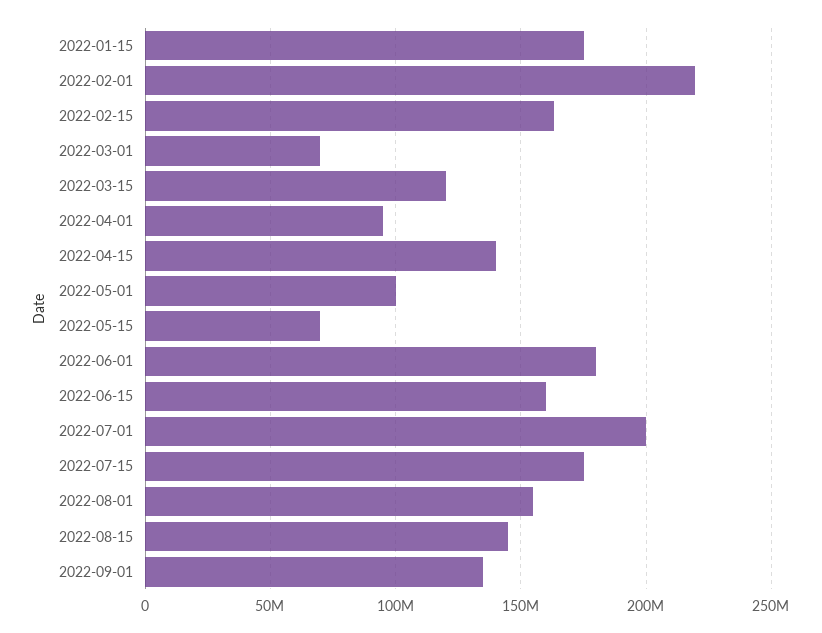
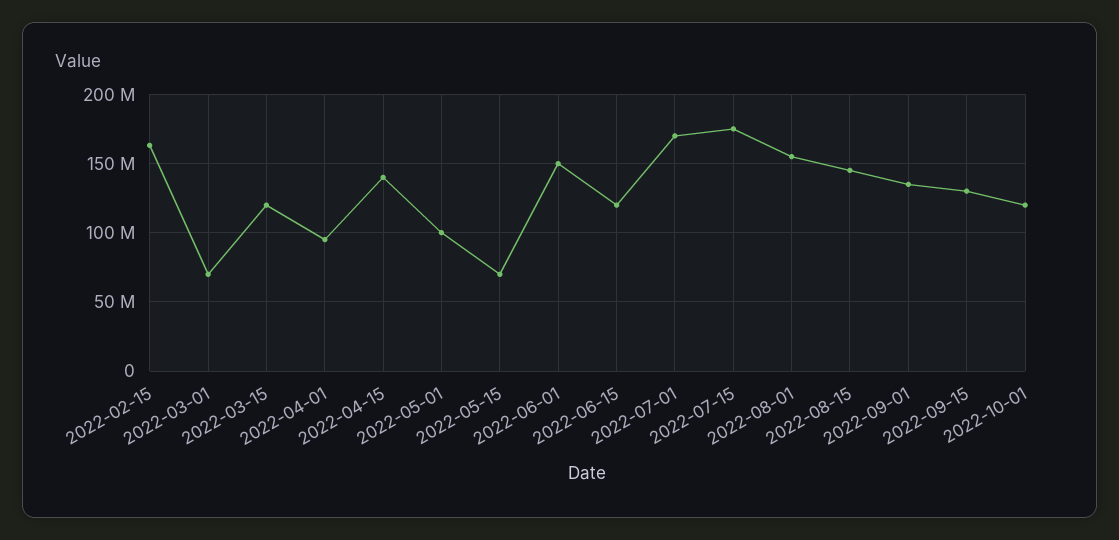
2022-01-15: 175000000 -> none
2022-02-01: 220000000 -> none
2022-06-01: 180000000 -> 150000000
2022-06-15: 160000000 -> 120000000
2022-07-01: 200000000 -> 170000000
2022-09-15: none -> 130000000
2022-10-01: none -> 120000000

